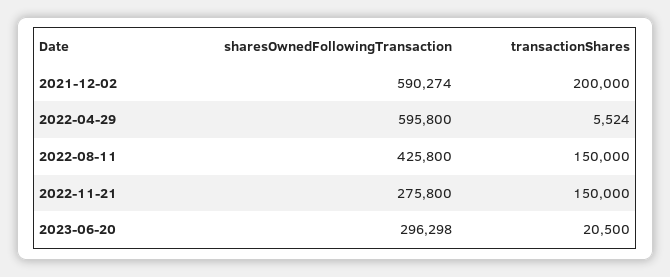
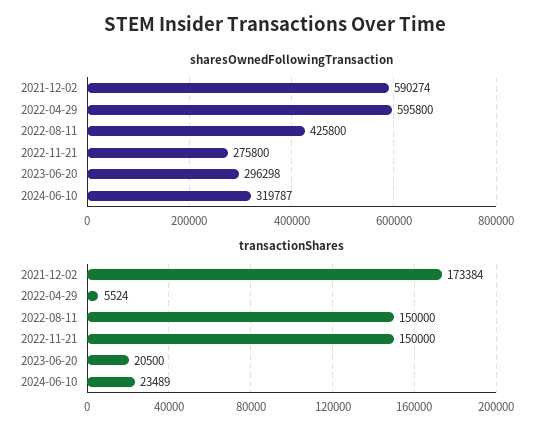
transactionShares, 2021-12-02: 200000 -> 173384
sharesOwnedFollowingTransaction, 2024-06-10: none -> 319787
transactionShares, 2024-06-10: none -> 23489

